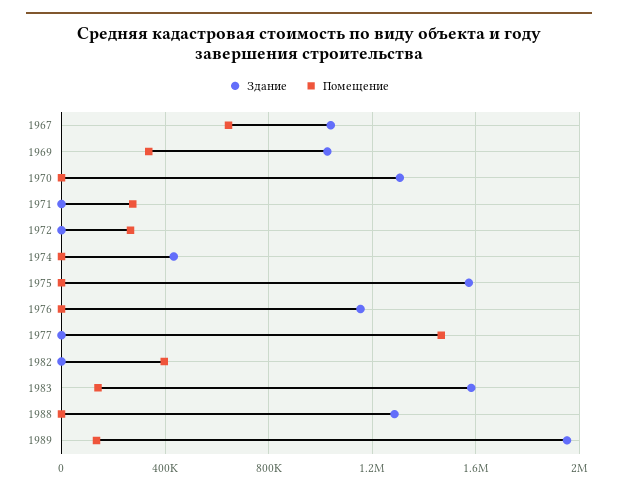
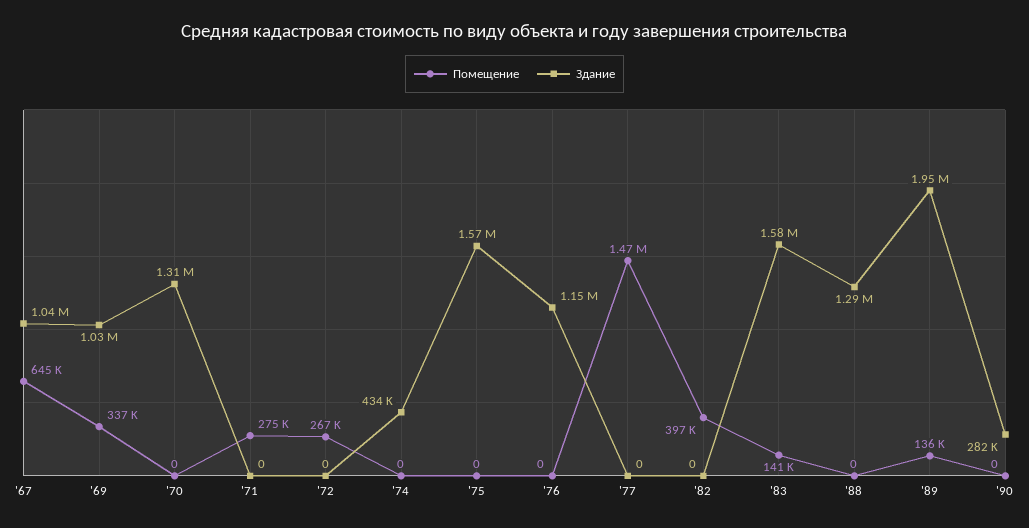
Помещение, '90: none -> 0
Здание, '90: none -> 282000

